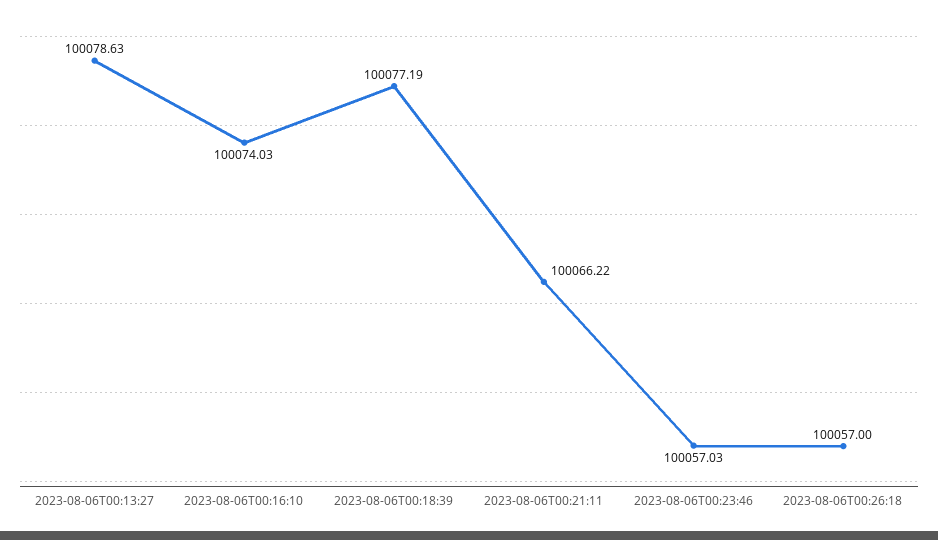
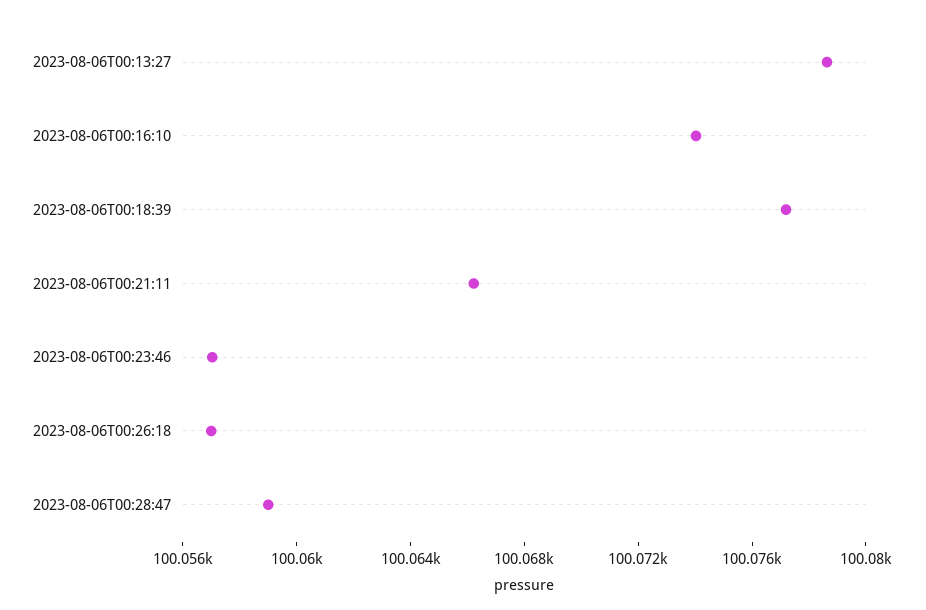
2023-08-06T00:28:47: none -> 100059

